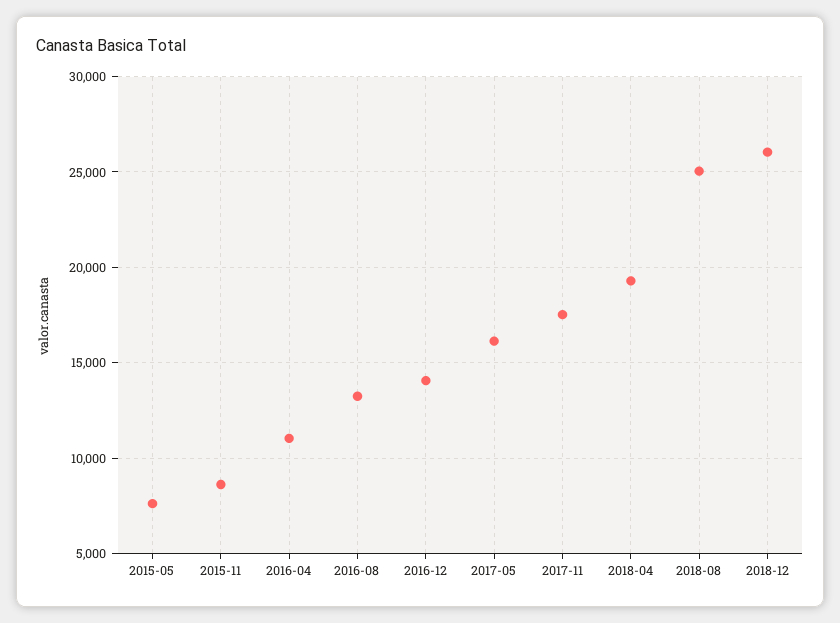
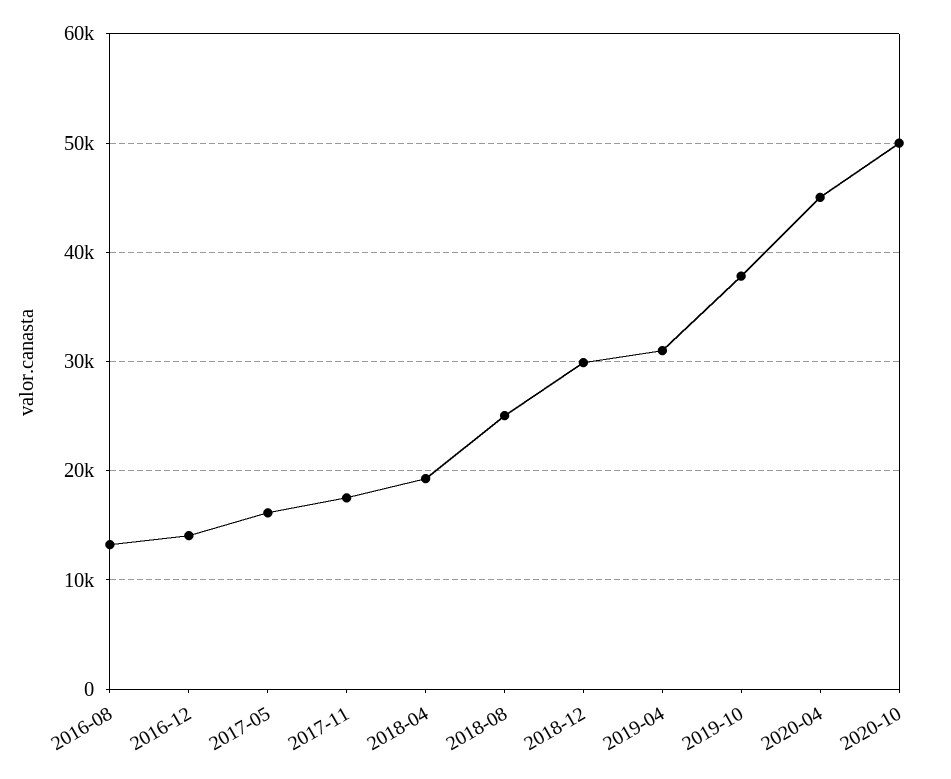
2015-05: 7500 -> none
2015-11: 8500 -> none
2016-04: 11000 -> none
2018-12: 26000 -> 30000
2019-04: none -> 31000
2019-10: none -> 38000
2020-04: none -> 45000
2020-10: none -> 50000

